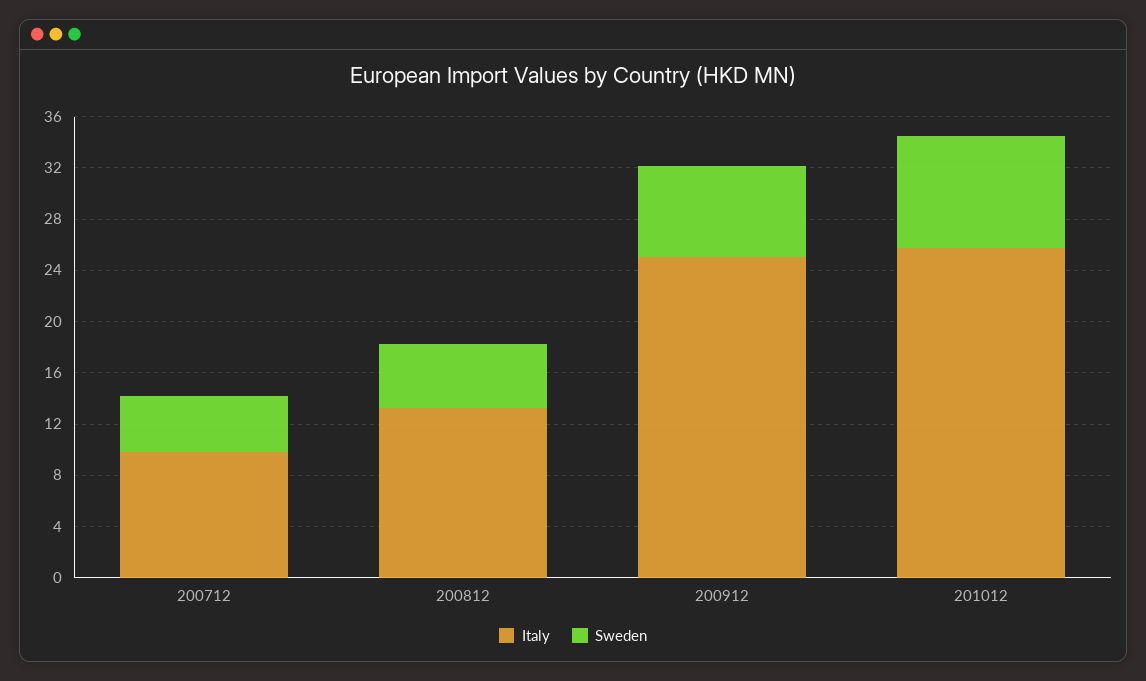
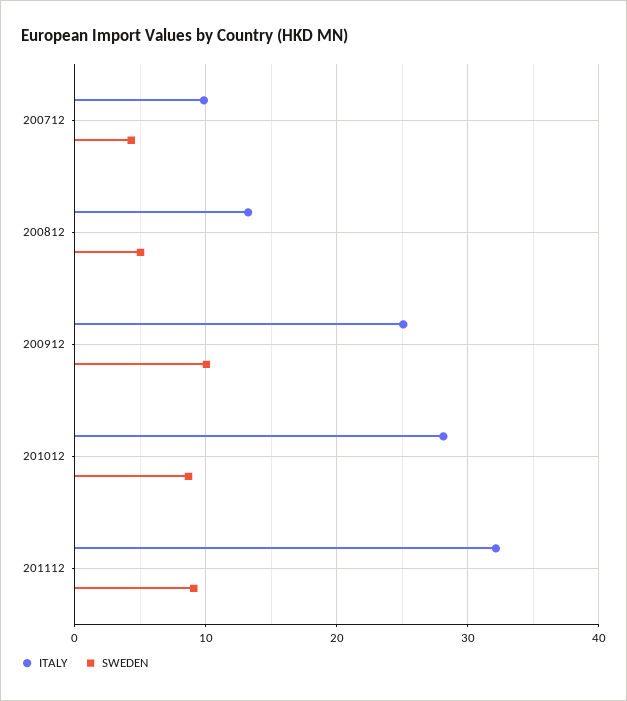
Sweden, 200912: 7 -> 10
Italy, 201012: 26 -> 28
Italy, 201112: none -> 32
Sweden, 201112: none -> 9

